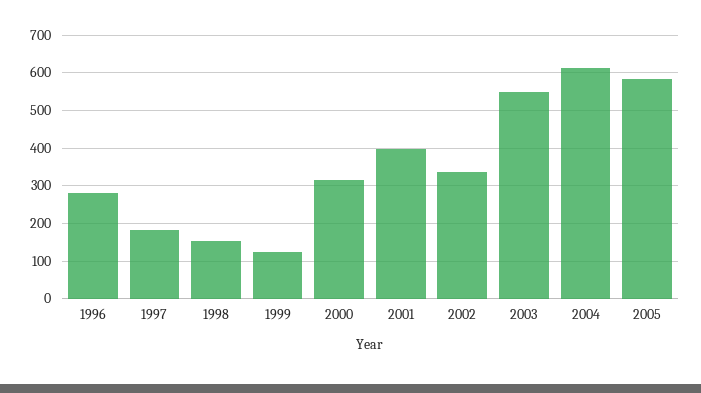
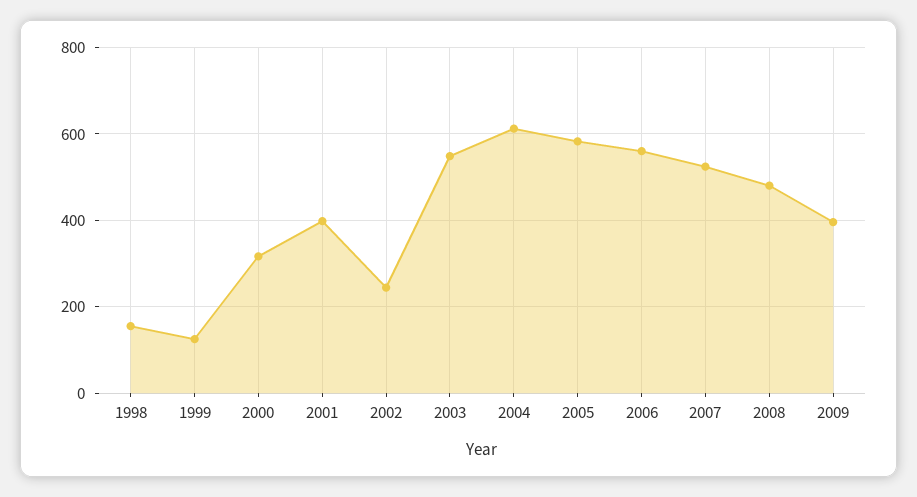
1996: 280 -> none
1997: 180 -> none
2002: 340 -> 240
2006: none -> 560
2007: none -> 520
2008: none -> 480
2009: none -> 400

